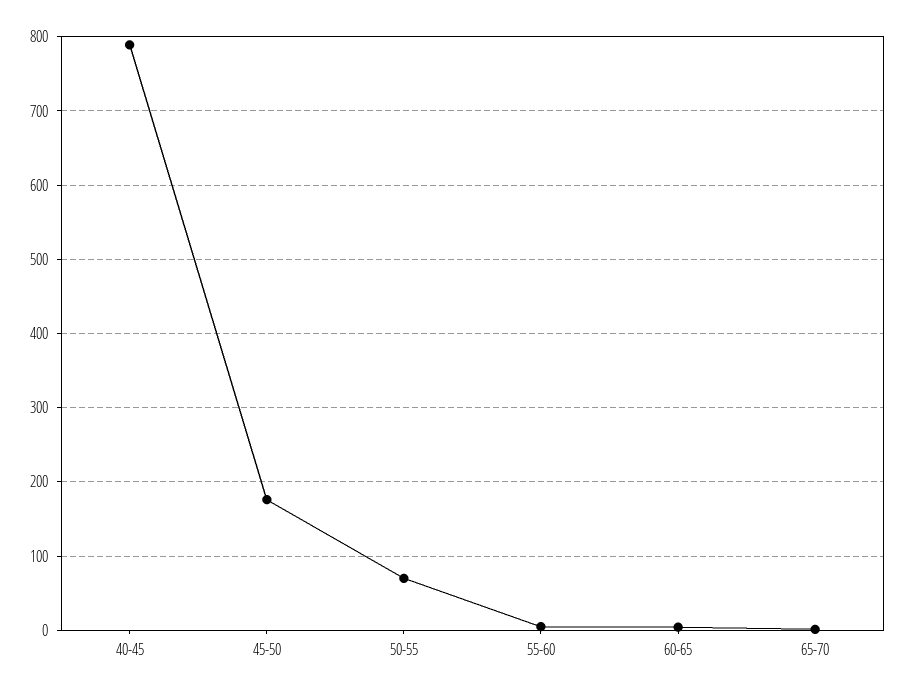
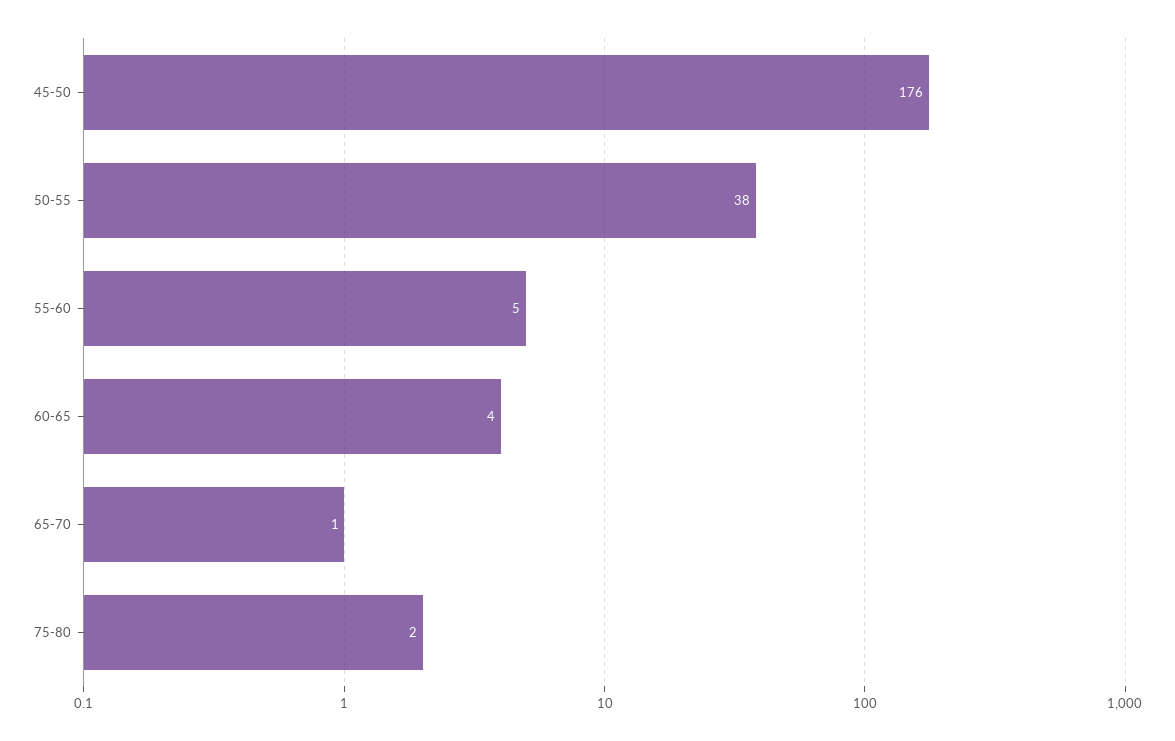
40-45: 790 -> none
50-55: 70 -> 38
75-80: none -> 2

